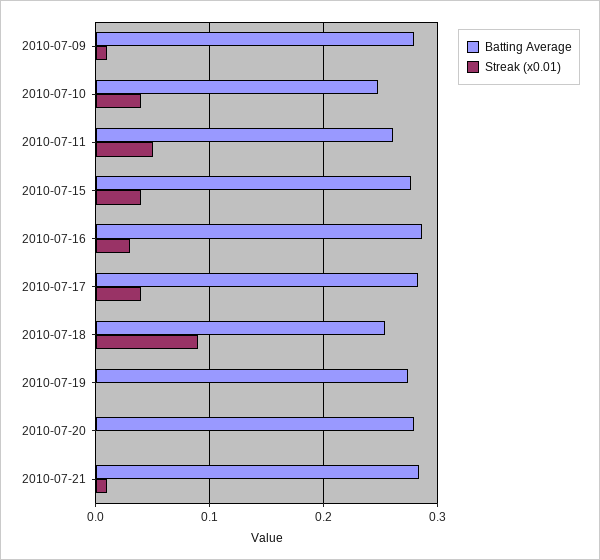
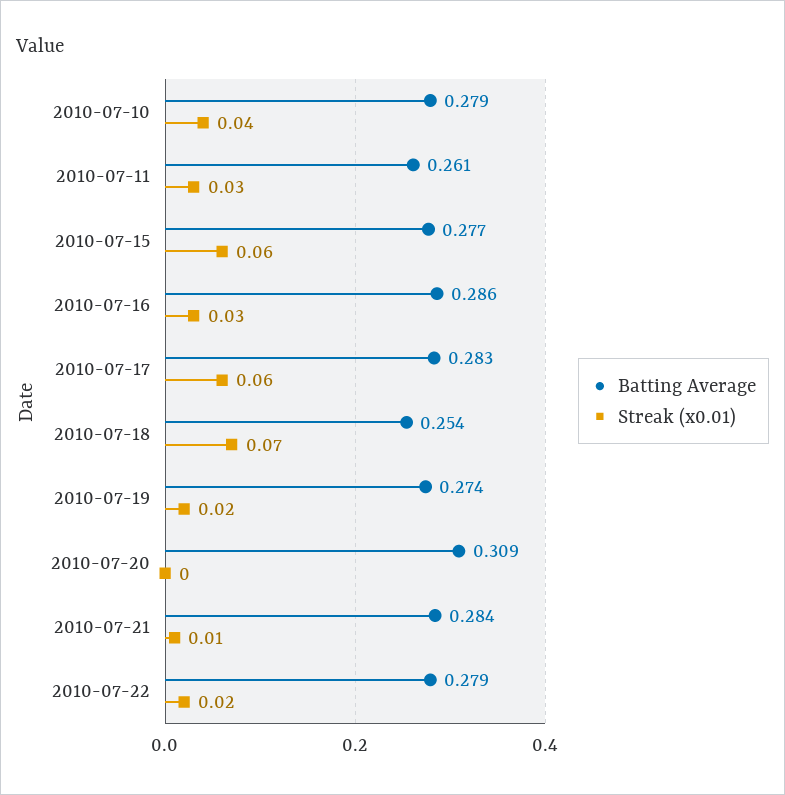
Batting Average, 2010-07-09: 0.28 -> none
Streak (x0.01), 2010-07-09: 0.01 -> none
Batting Average, 2010-07-10: 0.25 -> 0.279
Streak (x0.01), 2010-07-11: 0.05 -> 0.03
Streak (x0.01), 2010-07-15: 0.04 -> 0.06
Streak (x0.01), 2010-07-17: 0.04 -> 0.06
Streak (x0.01), 2010-07-18: 0.09 -> 0.07
Streak (x0.01), 2010-07-19: 0 -> 0.02
Batting Average, 2010-07-20: 0.28 -> 0.309
Batting Average, 2010-07-22: none -> 0.279
Streak (x0.01), 2010-07-22: none -> 0.02

